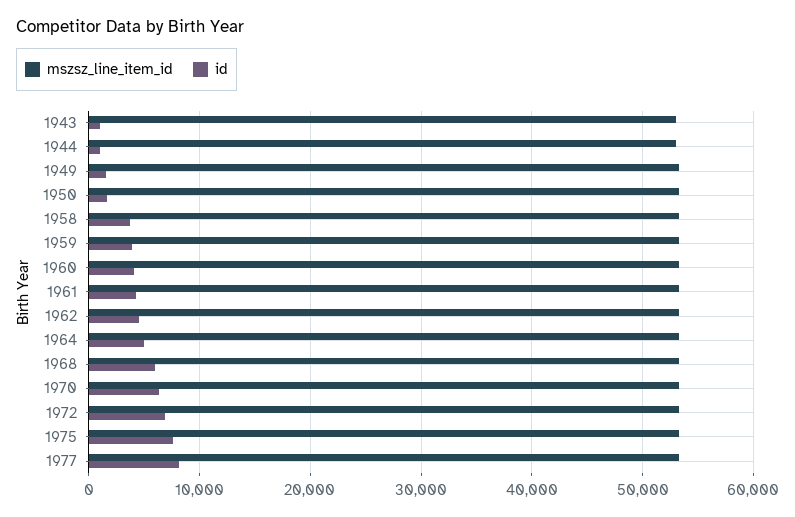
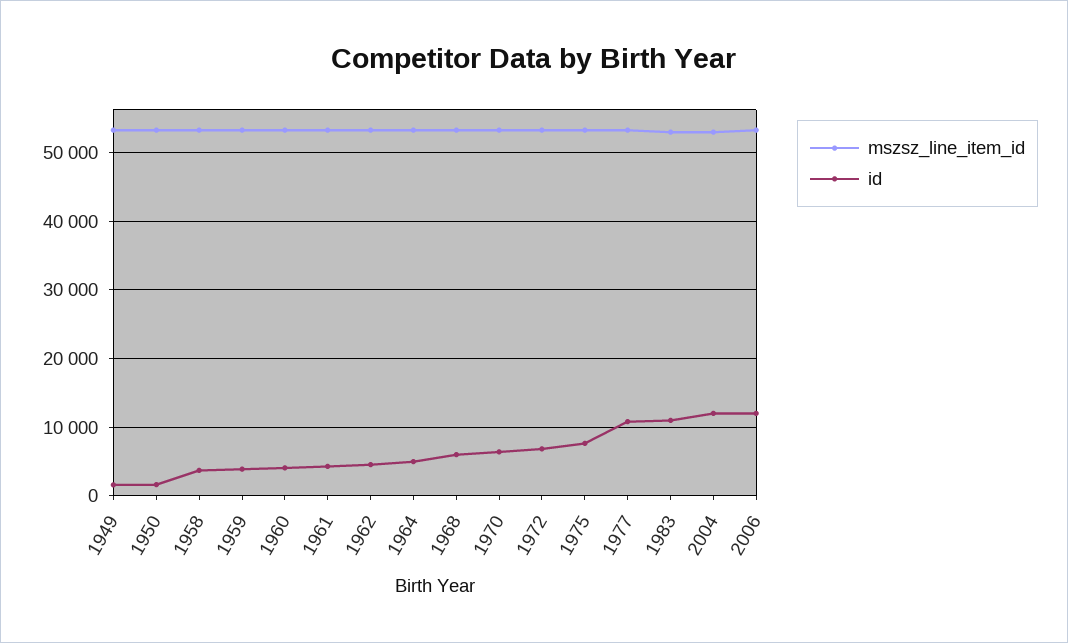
mszsz_line_item_id, 1943: 53000 -> none
id, 1943: 1000 -> none
mszsz_line_item_id, 1944: 53000 -> none
id, 1944: 1000 -> none
id, 1977: 8000 -> 11000
mszsz_line_item_id, 1983: none -> 53000
id, 1983: none -> 11000
mszsz_line_item_id, 2004: none -> 53000
id, 2004: none -> 12000
mszsz_line_item_id, 2006: none -> 53000
id, 2006: none -> 12000

